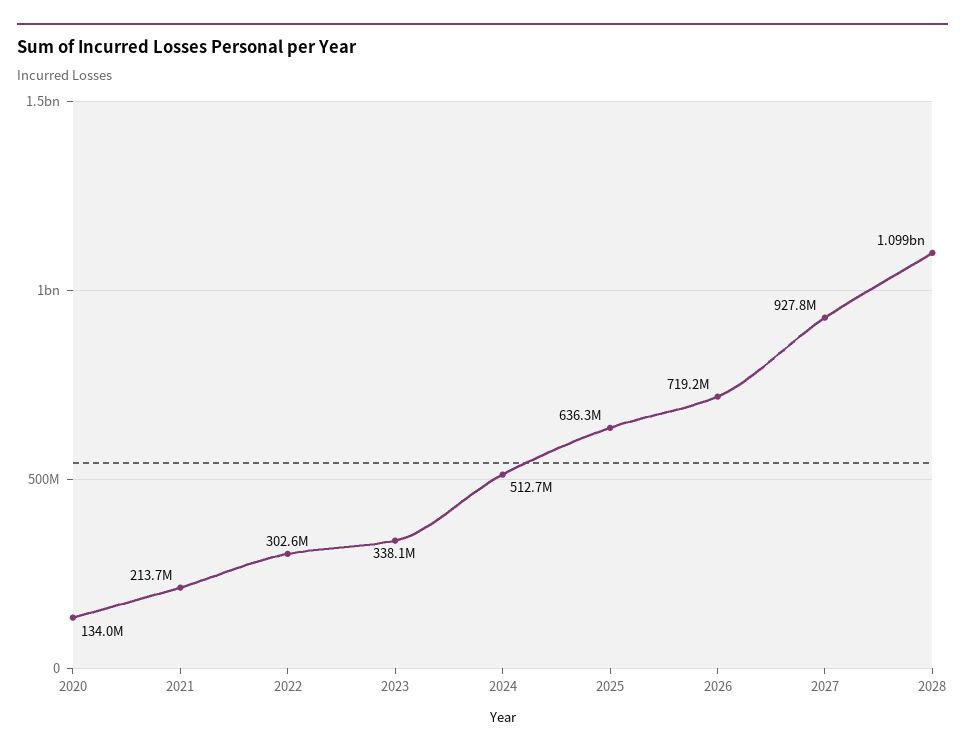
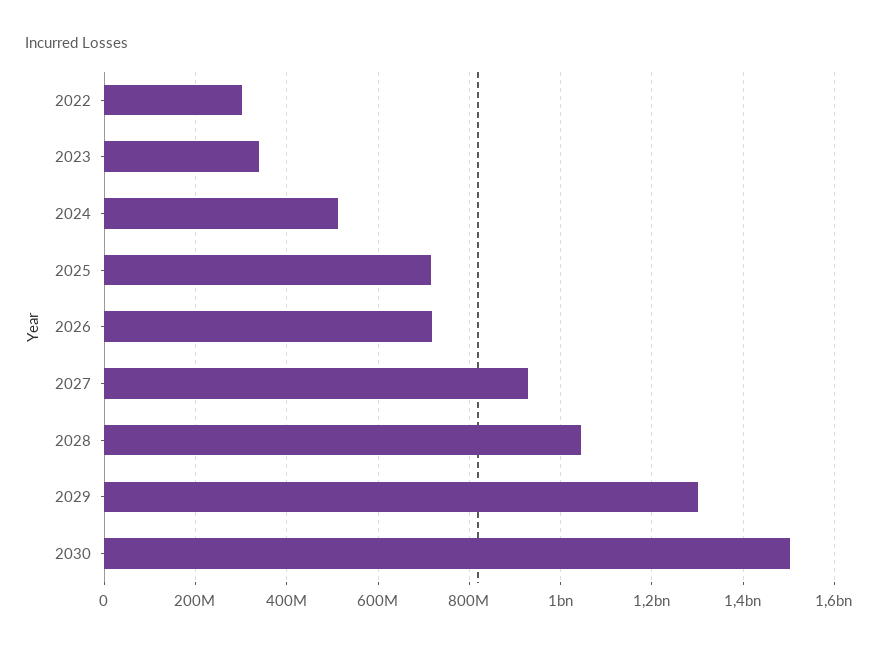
2020: 134000000 -> none
2021: 213700000 -> none
2025: 636300000 -> 720000000
2028: 1099000000 -> 1040000000
2029: none -> 1300000000
2030: none -> 1500000000

